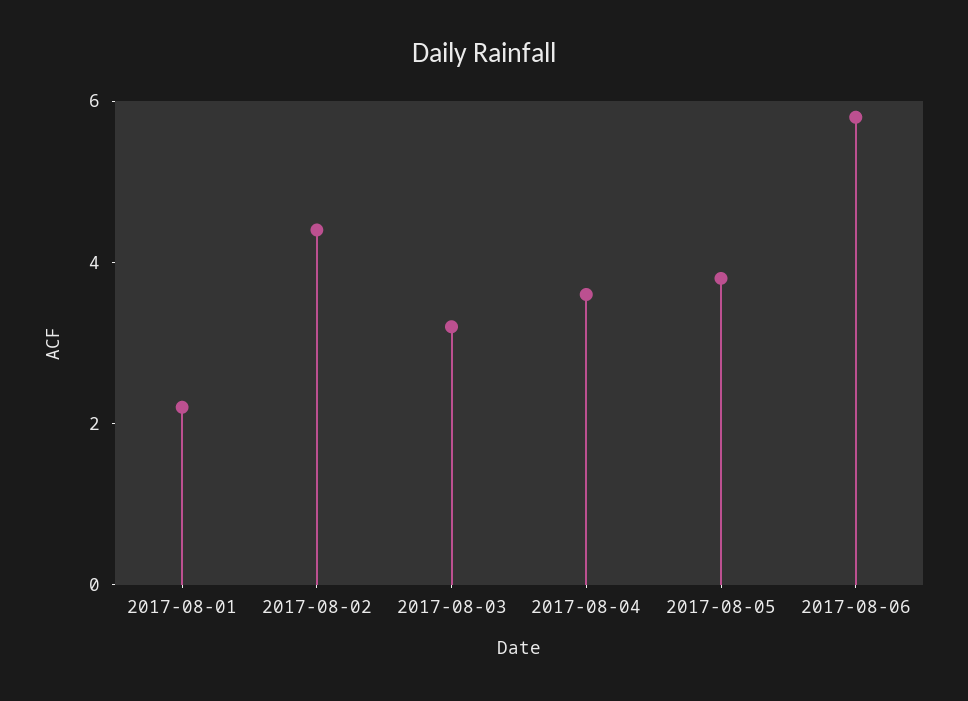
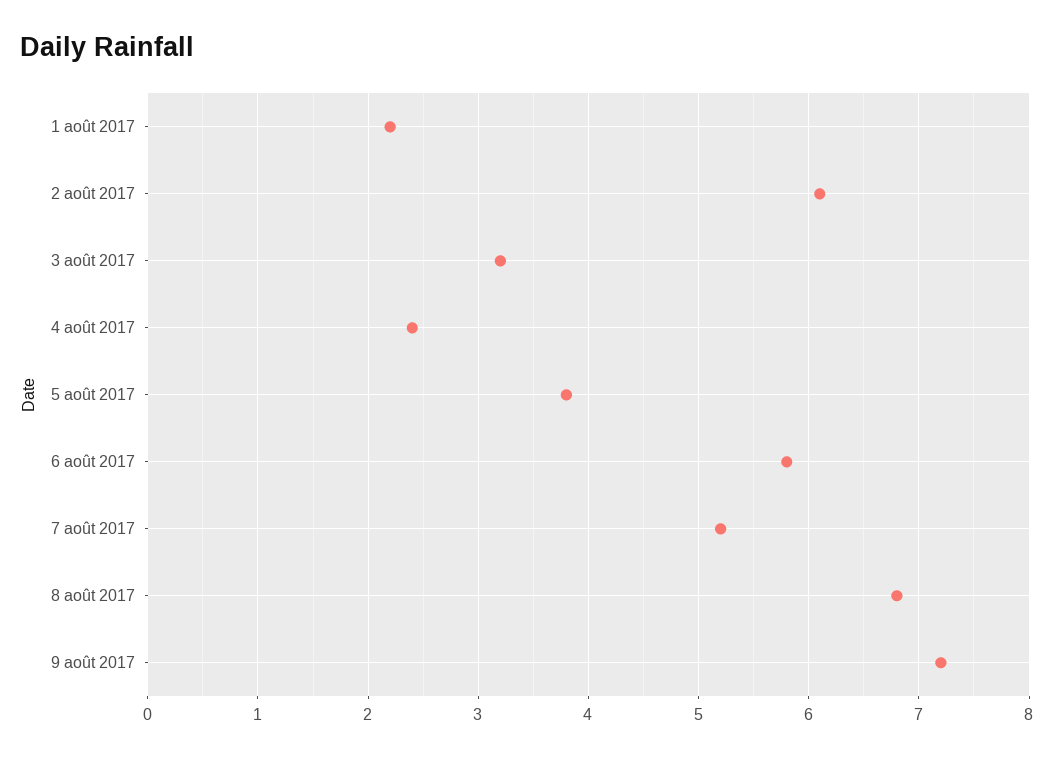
2017-08-02: 4.5 -> 6.1
2017-08-04: 3.5 -> 2.4
7 août 2017: none -> 5.2
8 août 2017: none -> 6.8
9 août 2017: none -> 7.2

